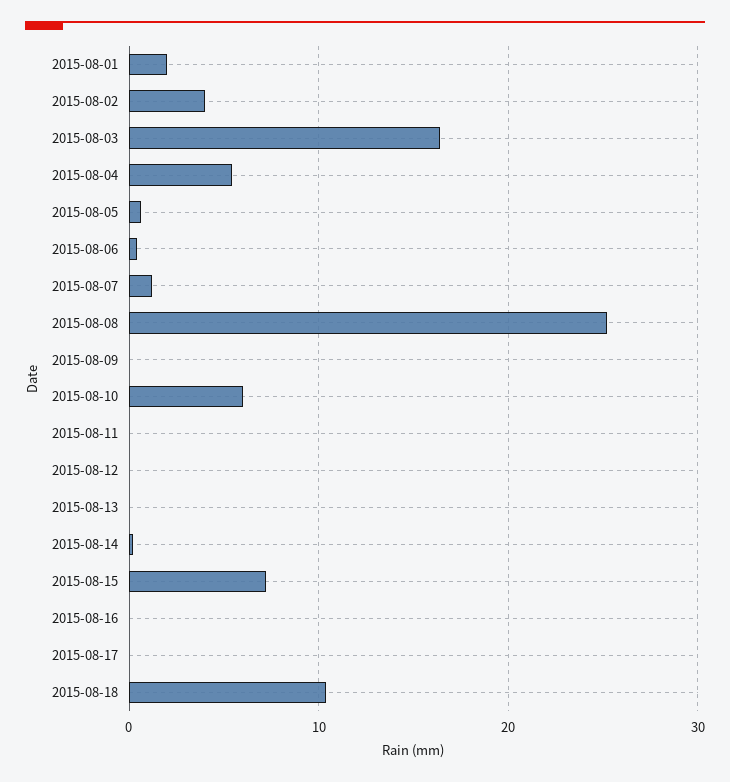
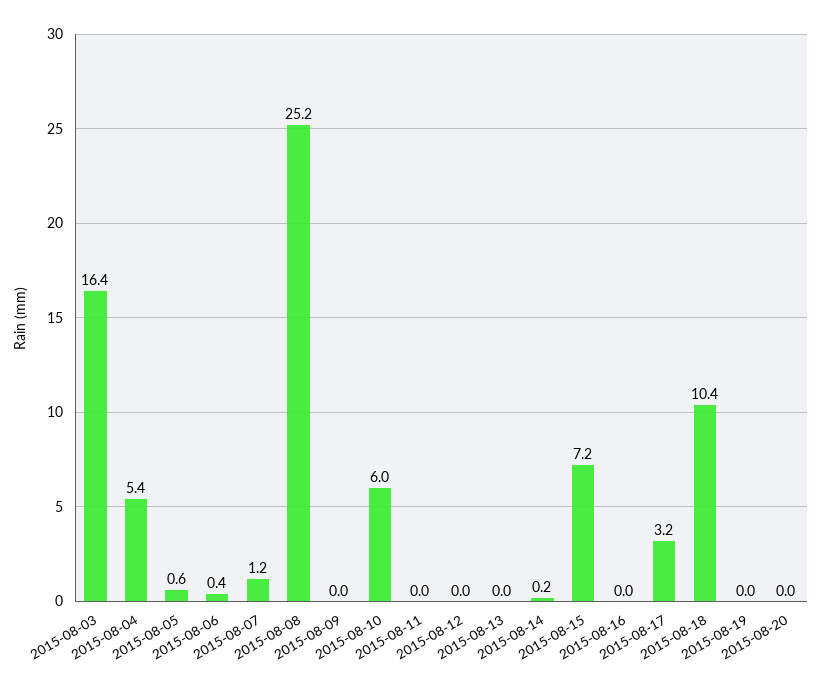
2015-08-01: 2 -> none
2015-08-02: 4 -> none
2015-08-17: 0 -> 3.2
2015-08-19: none -> 0
2015-08-20: none -> 0

